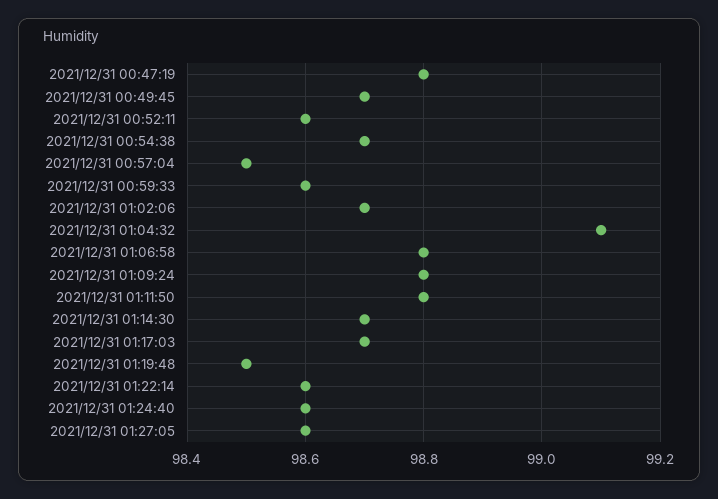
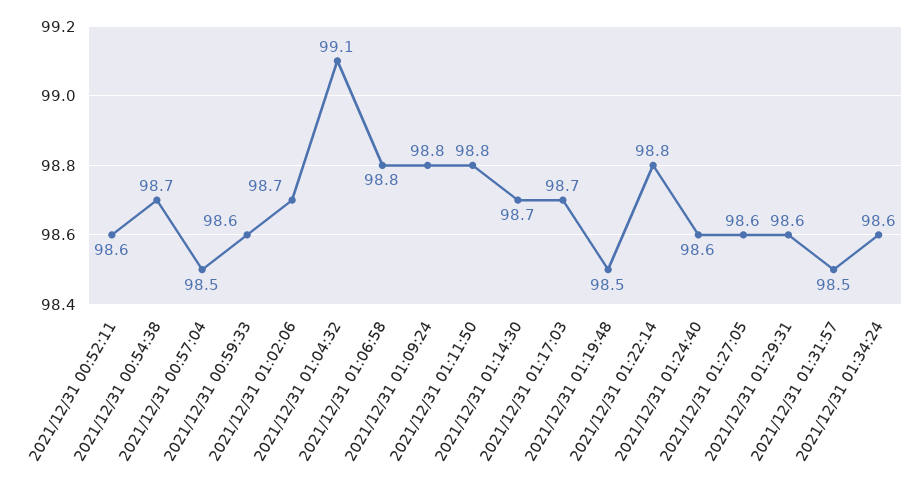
2021/12/31 00:47:19: 98.8 -> none
2021/12/31 00:49:45: 98.7 -> none
2021/12/31 01:22:14: 98.6 -> 98.8
2021/12/31 01:29:31: none -> 98.6
2021/12/31 01:31:57: none -> 98.5
2021/12/31 01:34:24: none -> 98.6

